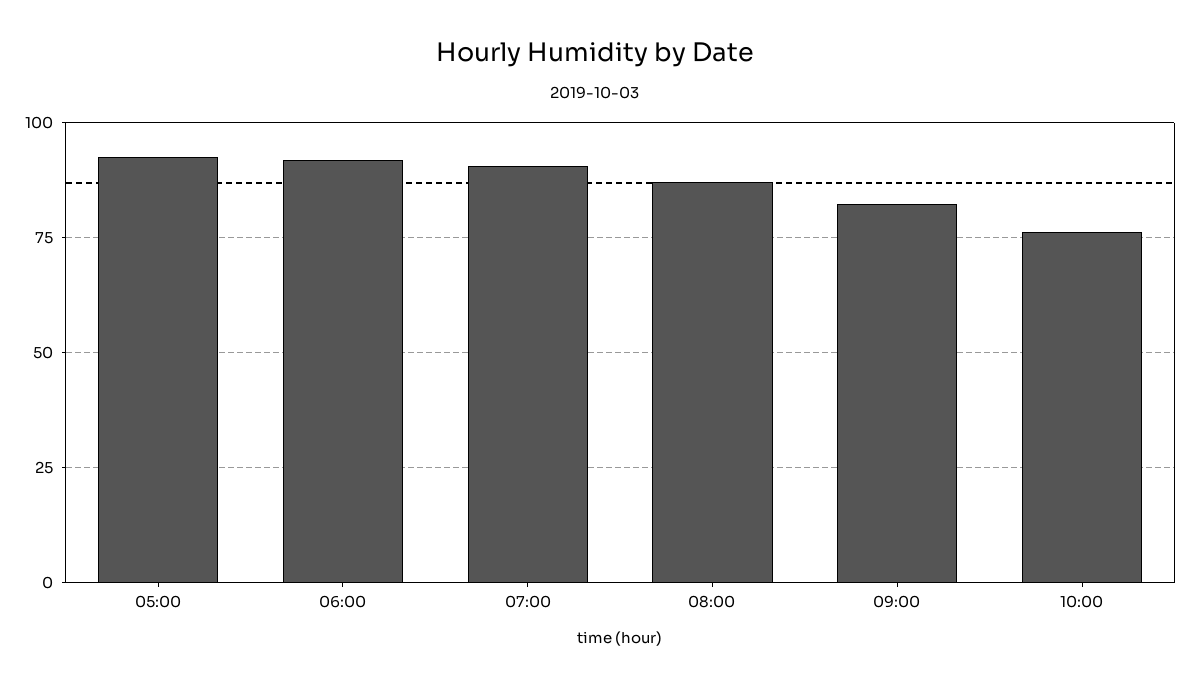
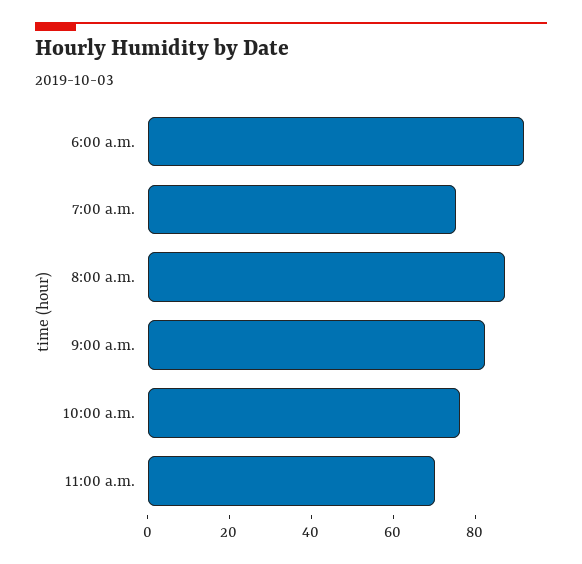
05:00: 92.5 -> none
07:00: 90 -> 75
11:00 a.m.: none -> 70

